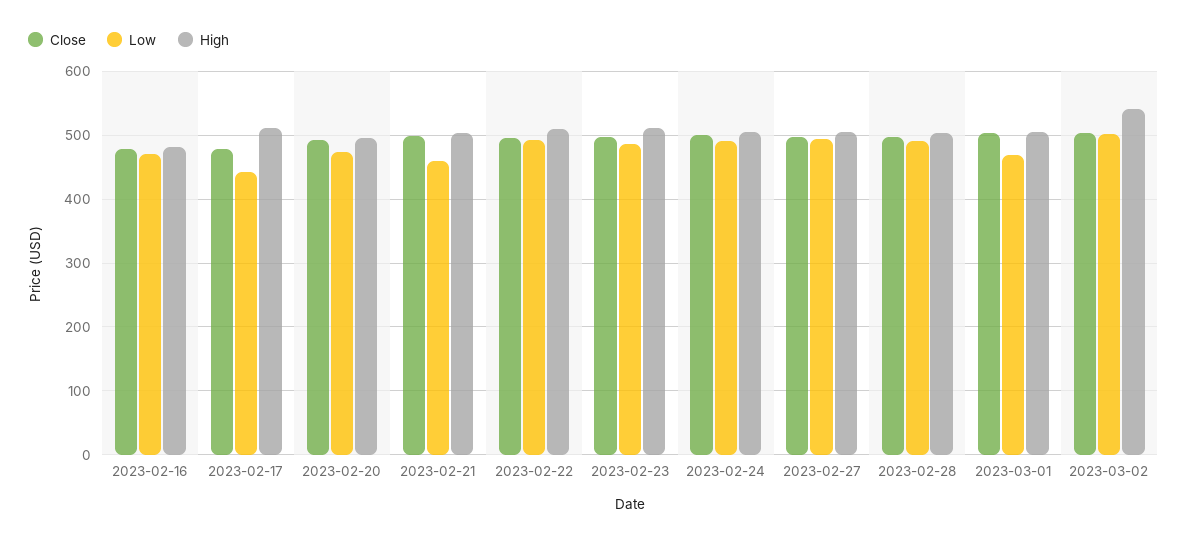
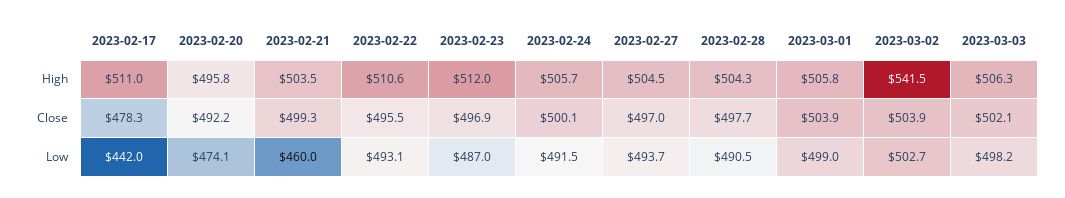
Close, 2023-02-16: 480 -> none
Low, 2023-02-16: 470 -> none
High, 2023-02-16: 480 -> none
Low, 2023-03-01: 470 -> 499
High, 2023-03-03: none -> 506.3
Close, 2023-03-03: none -> 502.1
Low, 2023-03-03: none -> 498.2

